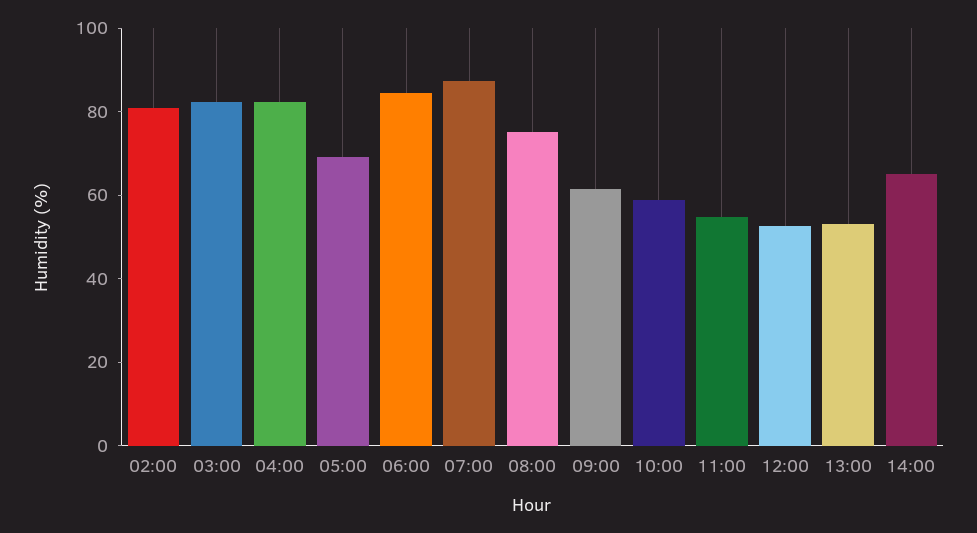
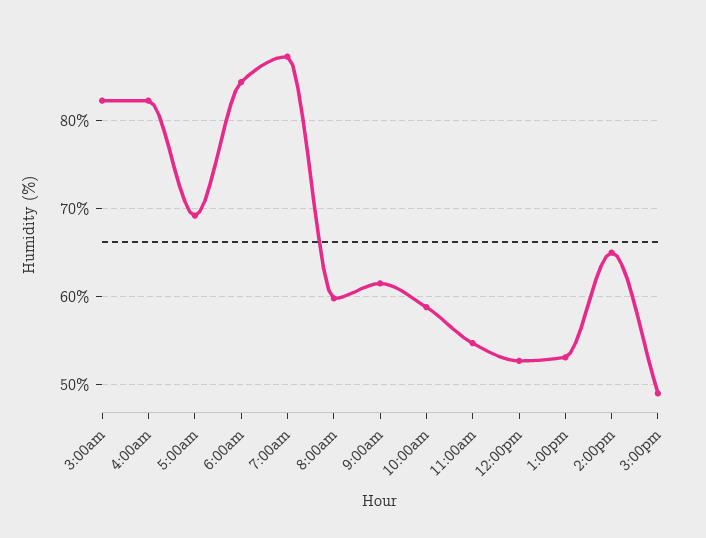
02:00: 80 -> none
08:00: 75 -> 60
3:00pm: none -> 49

